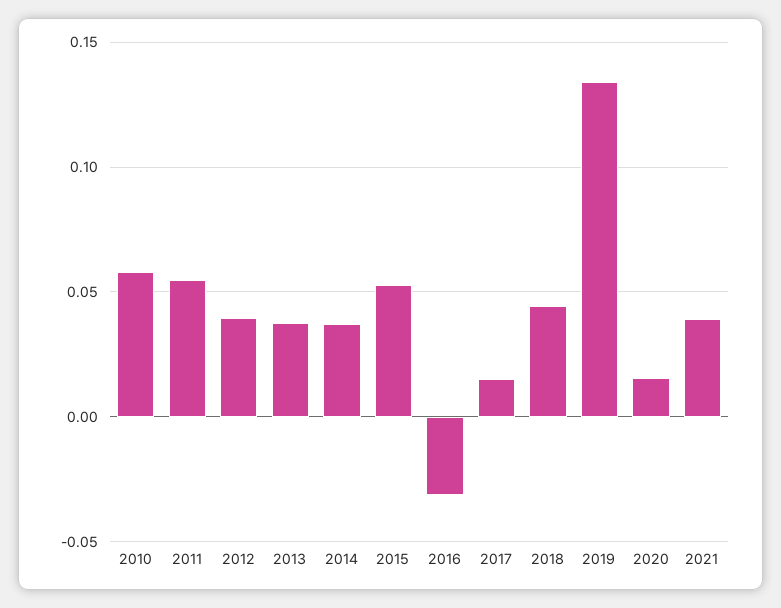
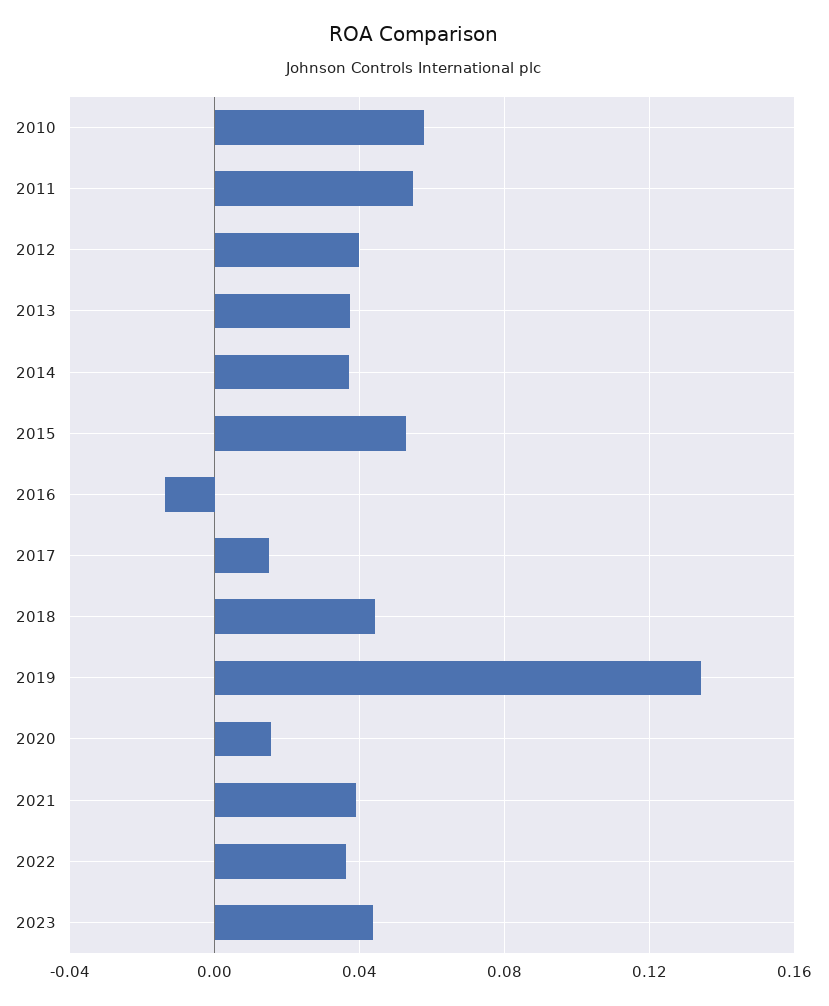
2016: -0.03 -> -0.015
2022: none -> 0.035
2023: none -> 0.045

